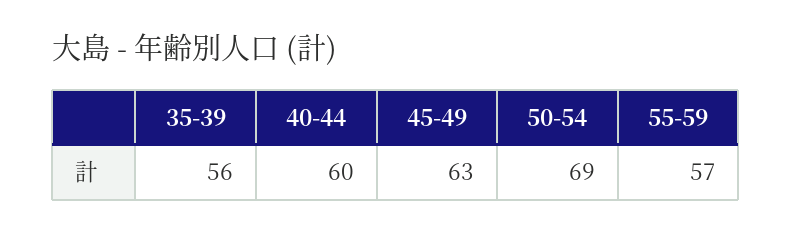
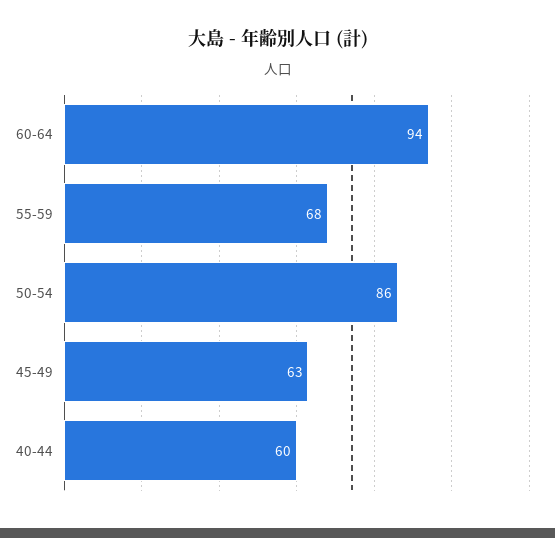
35-39: 56 -> none
50-54: 69 -> 86
55-59: 57 -> 68
60-64: none -> 94

